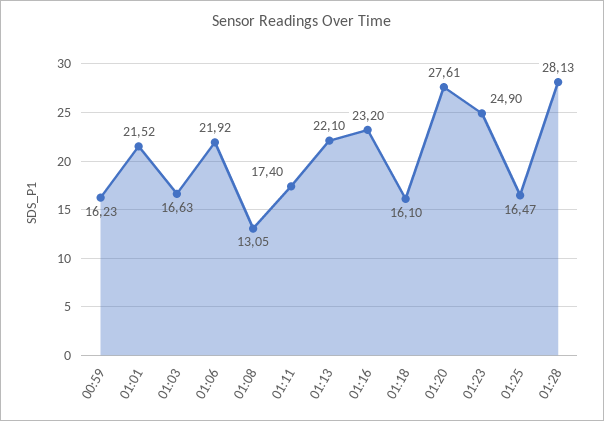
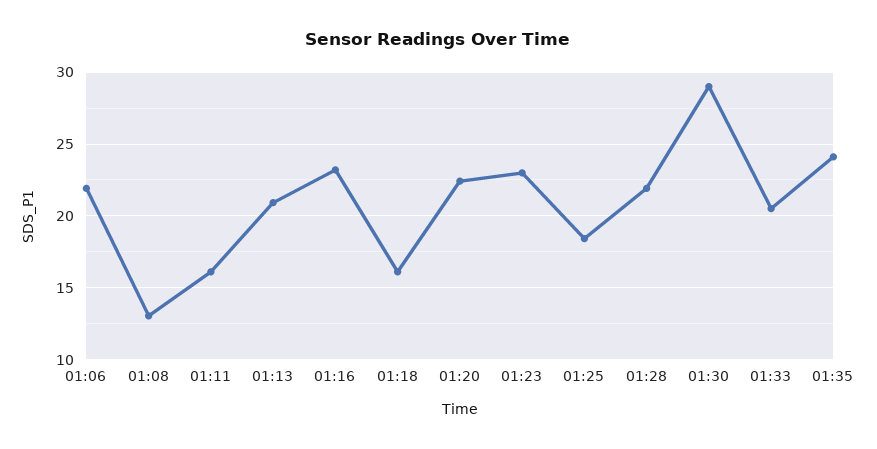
00:59: 16.23 -> none
01:01: 21.52 -> none
01:03: 16.63 -> none
01:11: 17.4 -> 16
01:13: 22.1 -> 21
01:20: 27.61 -> 22.5
01:23: 24.9 -> 23
01:25: 16.47 -> 18.5
01:28: 28.13 -> 22
01:30: none -> 29
01:33: none -> 20.5
01:35: none -> 24

